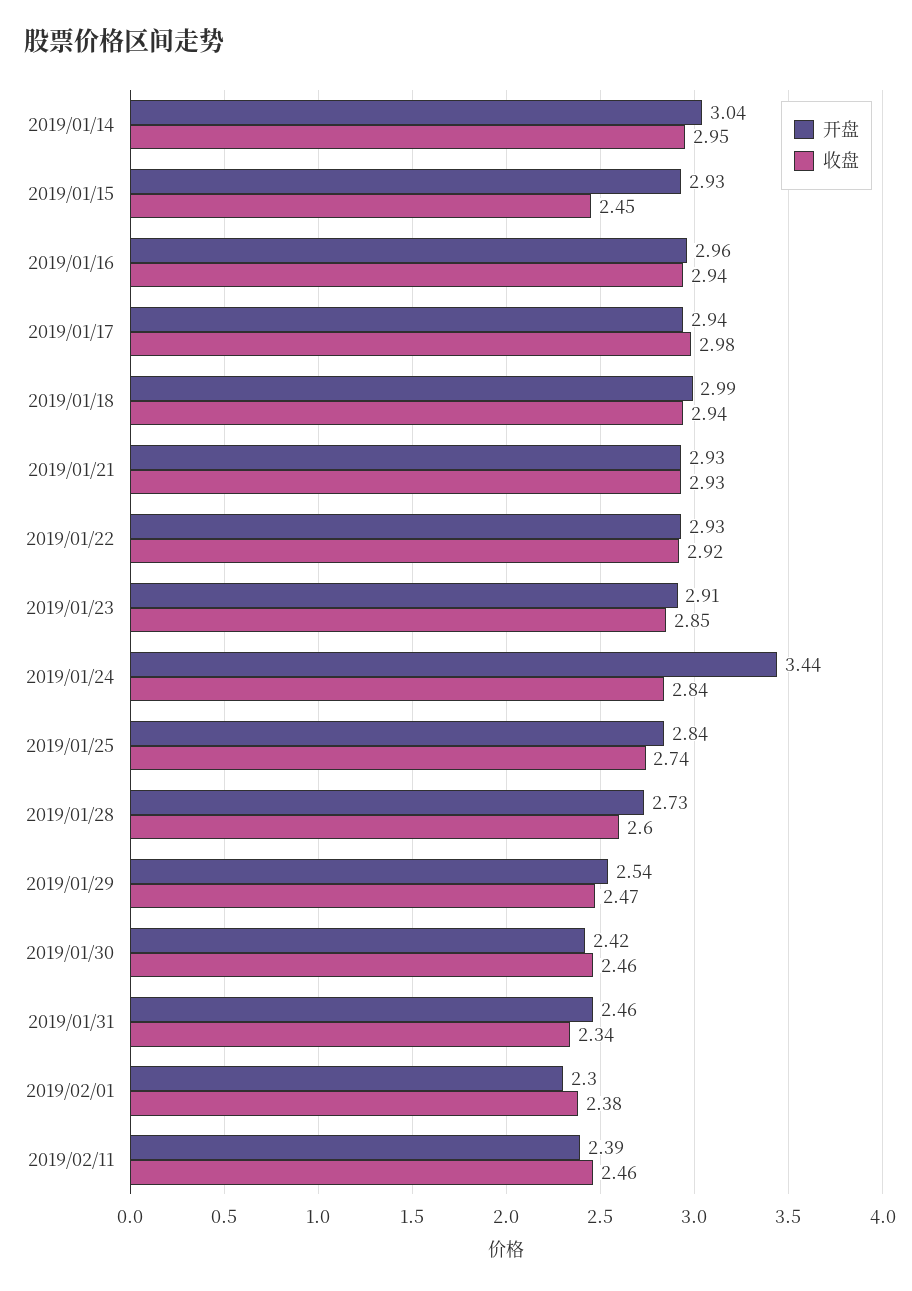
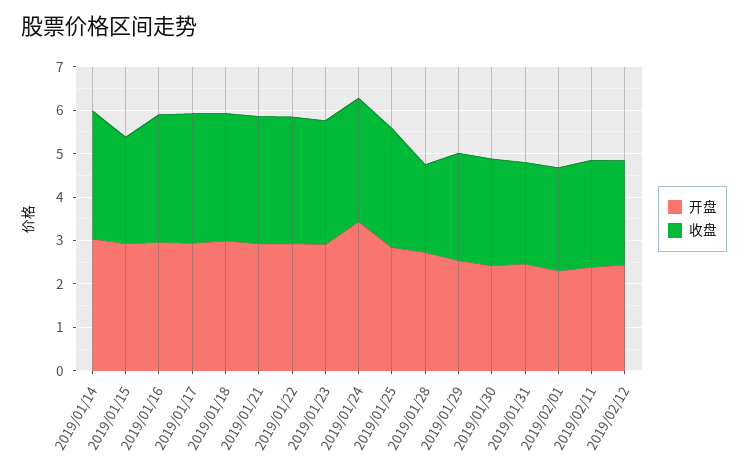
收盘, 2019/01/28: 2.6 -> 2
开盘, 2019/02/12: none -> 2.4
收盘, 2019/02/12: none -> 2.4

